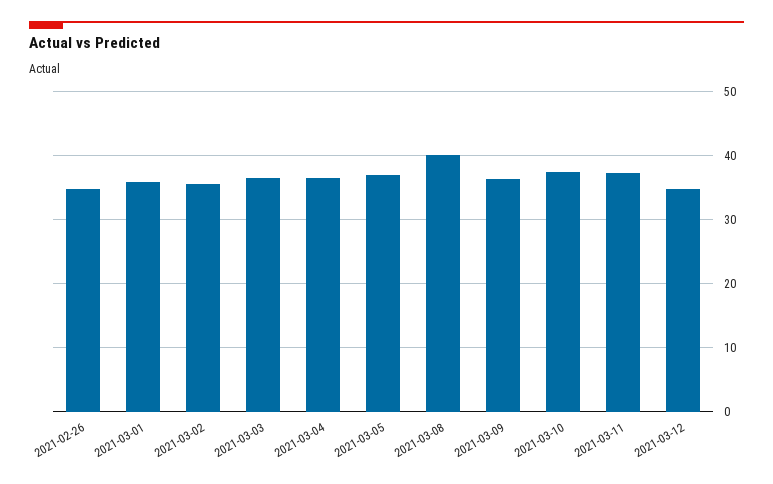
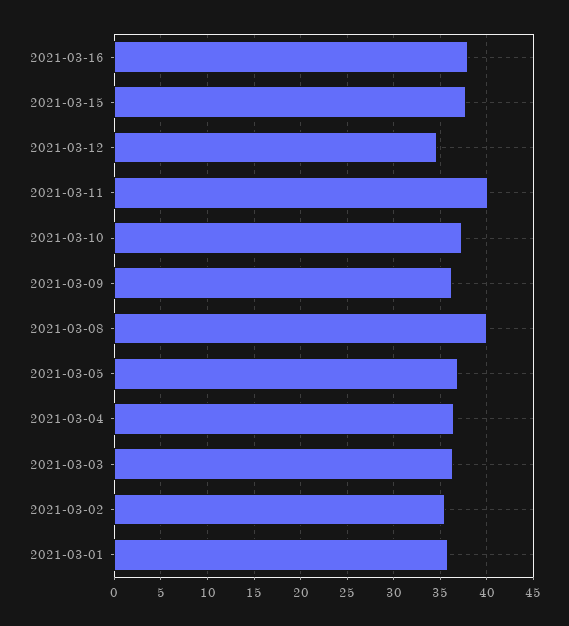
2021-02-26: 35 -> none
2021-03-11: 37 -> 40
2021-03-16: none -> 38
2021-03-15: none -> 38

